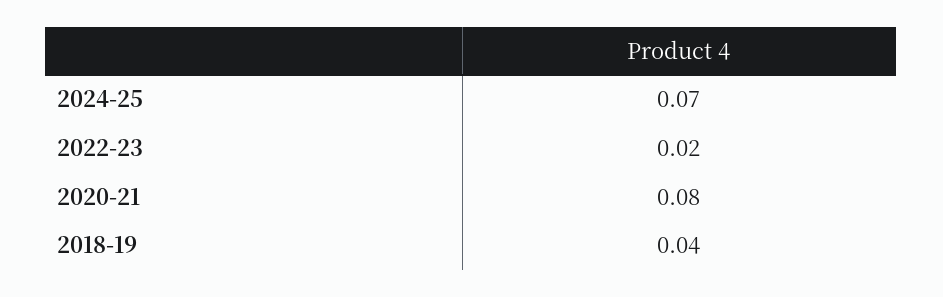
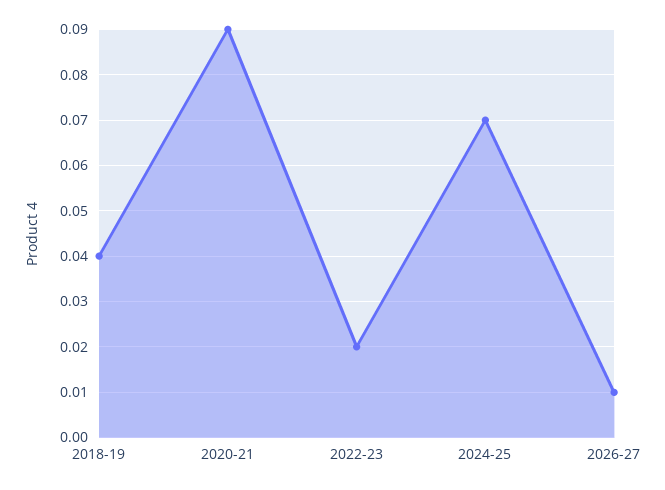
2020-21: 0.08 -> 0.09
2026-27: none -> 0.01

